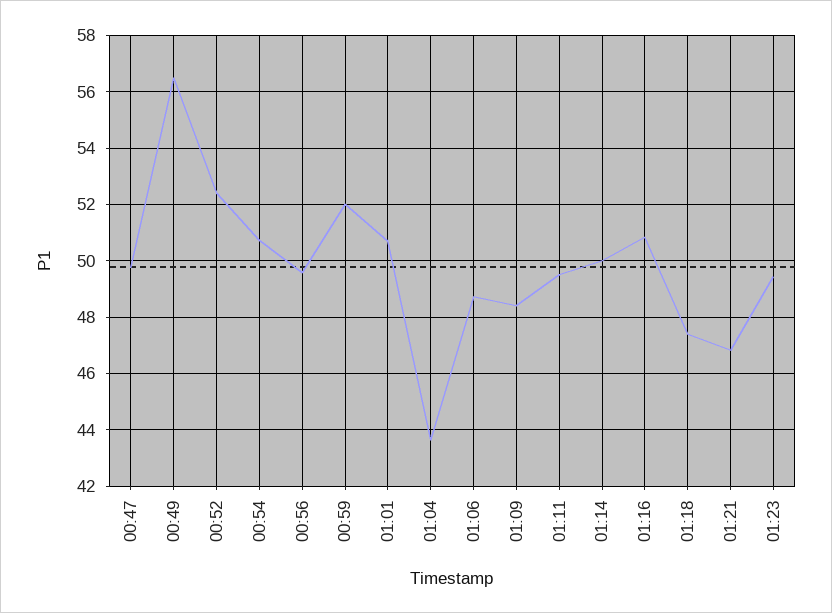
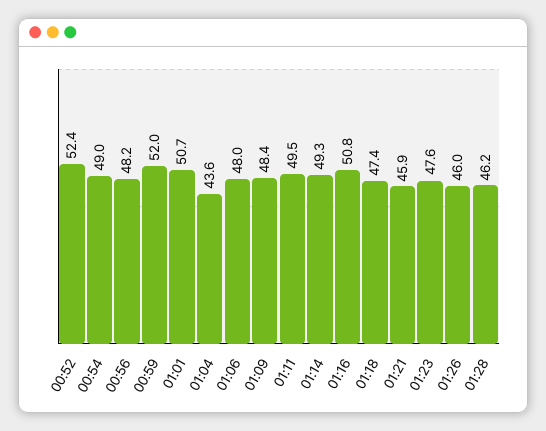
00:47: 49.75 -> none
00:49: 56.5 -> none
00:54: 50.75 -> 49
00:56: 49.5 -> 48.2
01:06: 48.75 -> 48
01:14: 50 -> 49.3
01:21: 46.75 -> 45.9
01:23: 49.5 -> 47.6
01:26: none -> 46
01:28: none -> 46.2

